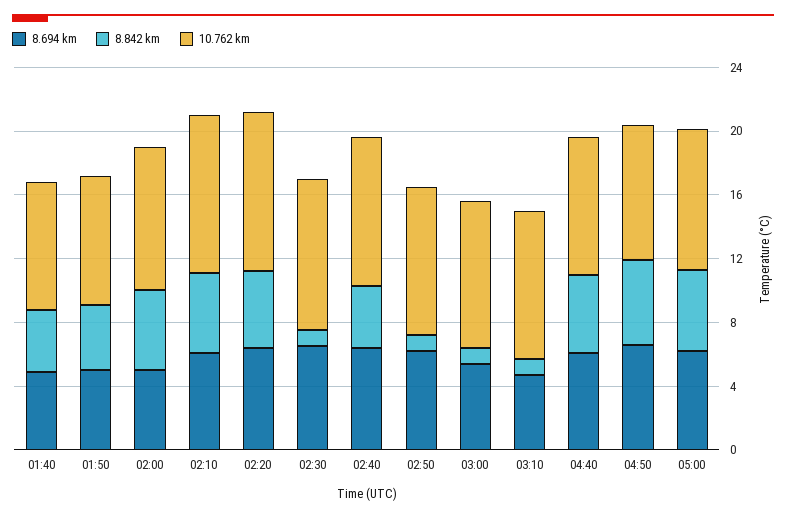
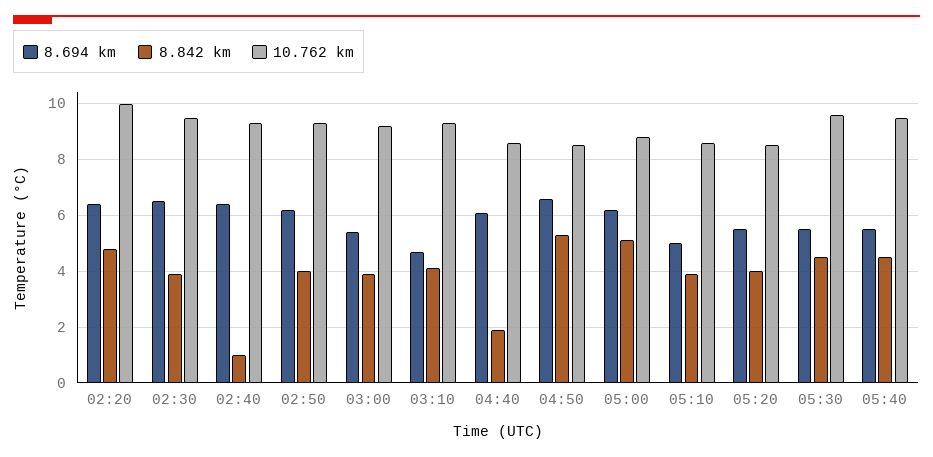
8.694 km, 01:40: 5 -> none
8.842 km, 01:40: 4 -> none
10.762 km, 01:40: 8 -> none
8.694 km, 01:50: 5 -> none
8.842 km, 01:50: 4 -> none
10.762 km, 01:50: 8 -> none
8.694 km, 02:00: 5 -> none
8.842 km, 02:00: 5 -> none
10.762 km, 02:00: 9 -> none
8.694 km, 02:10: 6 -> none
8.842 km, 02:10: 5 -> none
10.762 km, 02:10: 10 -> none
8.842 km, 02:30: 1 -> 4
8.842 km, 02:40: 4 -> 1
8.842 km, 02:50: 1 -> 4
8.842 km, 03:00: 1 -> 4
8.842 km, 03:10: 1 -> 4
8.842 km, 04:40: 5 -> 2
8.694 km, 05:10: none -> 5
8.842 km, 05:10: none -> 4
10.762 km, 05:10: none -> 8.5
8.694 km, 05:20: none -> 5.5
8.842 km, 05:20: none -> 4
10.762 km, 05:20: none -> 8.5
8.694 km, 05:30: none -> 5.5
8.842 km, 05:30: none -> 4.5
10.762 km, 05:30: none -> 9.5
8.694 km, 05:40: none -> 5.5
8.842 km, 05:40: none -> 4.5
10.762 km, 05:40: none -> 9.5

